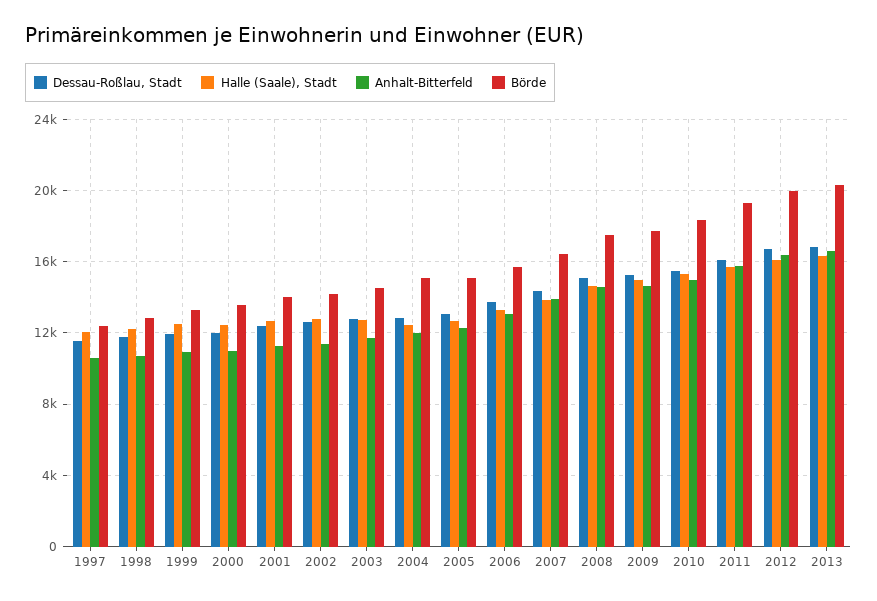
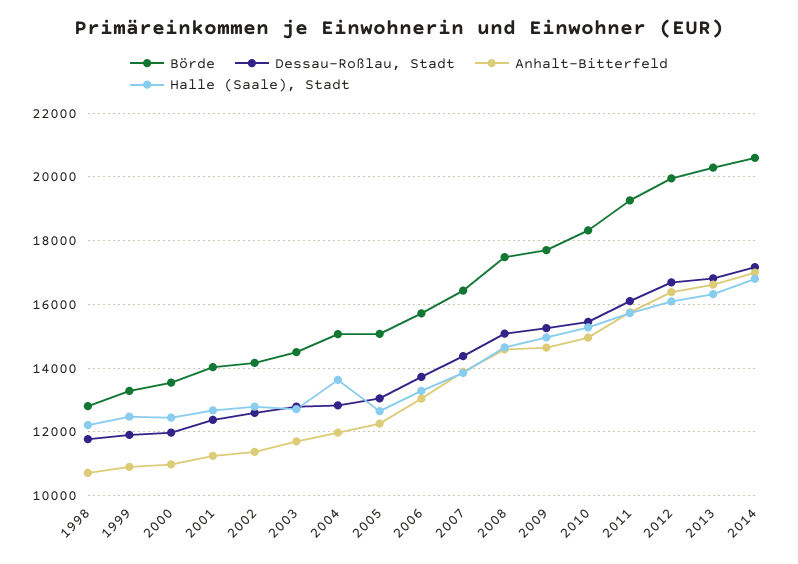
Dessau-Roßlau, Stadt, 1997: 11500 -> none
Halle (Saale), Stadt, 1997: 12000 -> none
Anhalt-Bitterfeld, 1997: 10500 -> none
Börde, 1997: 12500 -> none
Halle (Saale), Stadt, 2004: 12500 -> 13600
Börde, 2014: none -> 20600
Dessau-Roßlau, Stadt, 2014: none -> 17200
Anhalt-Bitterfeld, 2014: none -> 17000
Halle (Saale), Stadt, 2014: none -> 16800

